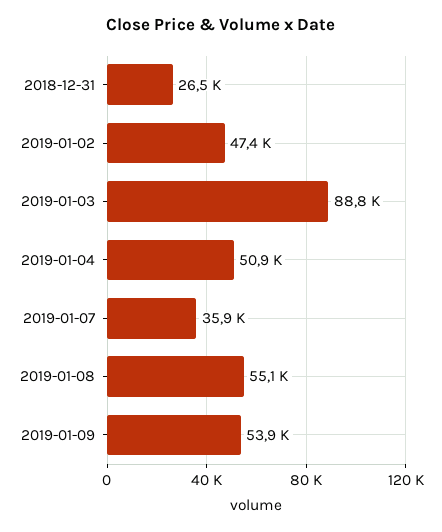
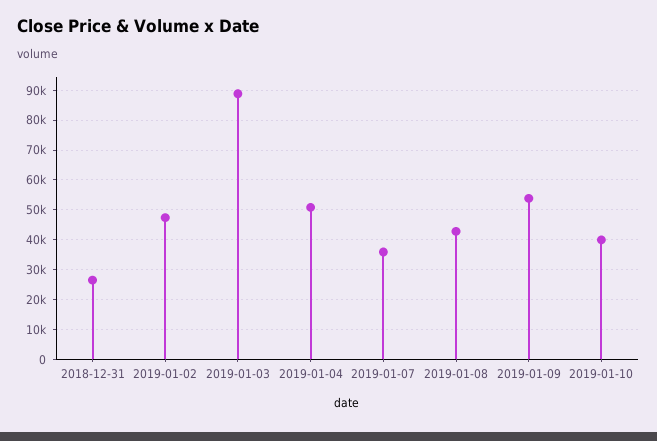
2019-01-08: 55100 -> 42500
2019-01-10: none -> 40000

